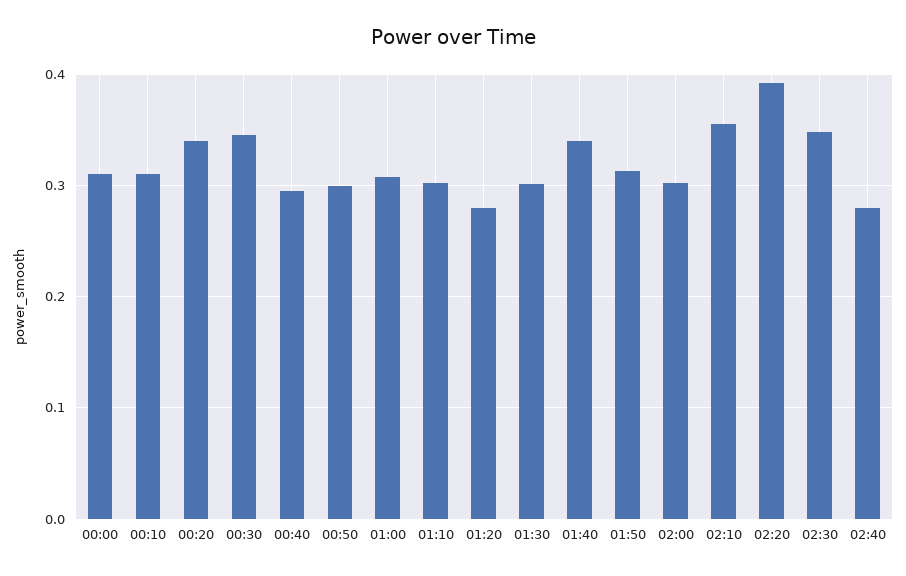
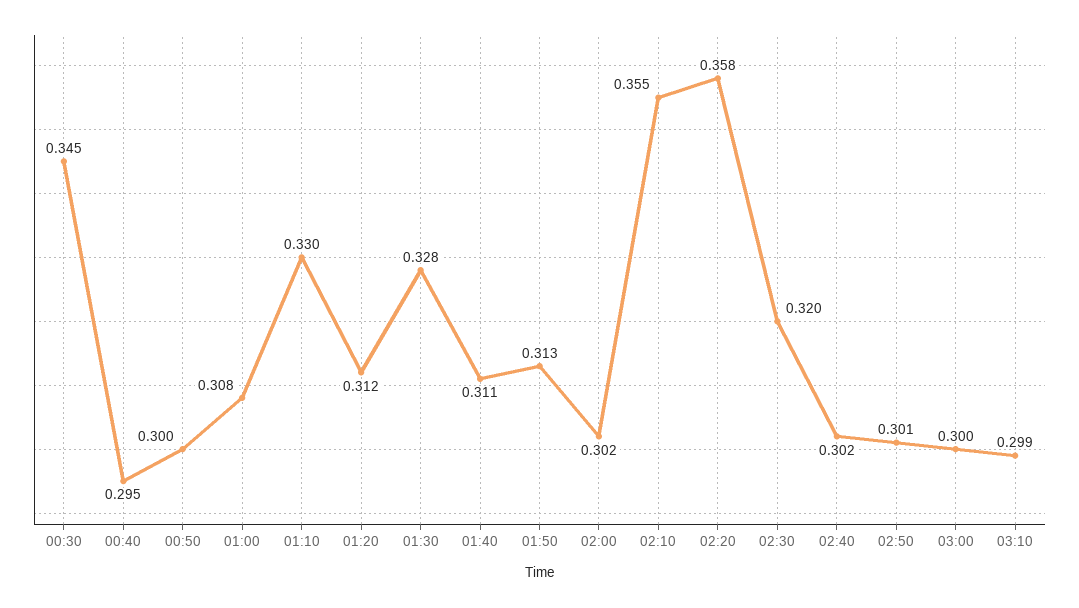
00:00: 0.31 -> none
00:10: 0.31 -> none
00:20: 0.34 -> none
01:10: 0.3 -> 0.33
01:20: 0.28 -> 0.312
01:30: 0.3 -> 0.328
01:40: 0.34 -> 0.311
02:20: 0.39 -> 0.358
02:30: 0.35 -> 0.32
02:40: 0.28 -> 0.302
02:50: none -> 0.301
03:00: none -> 0.3
03:10: none -> 0.299

